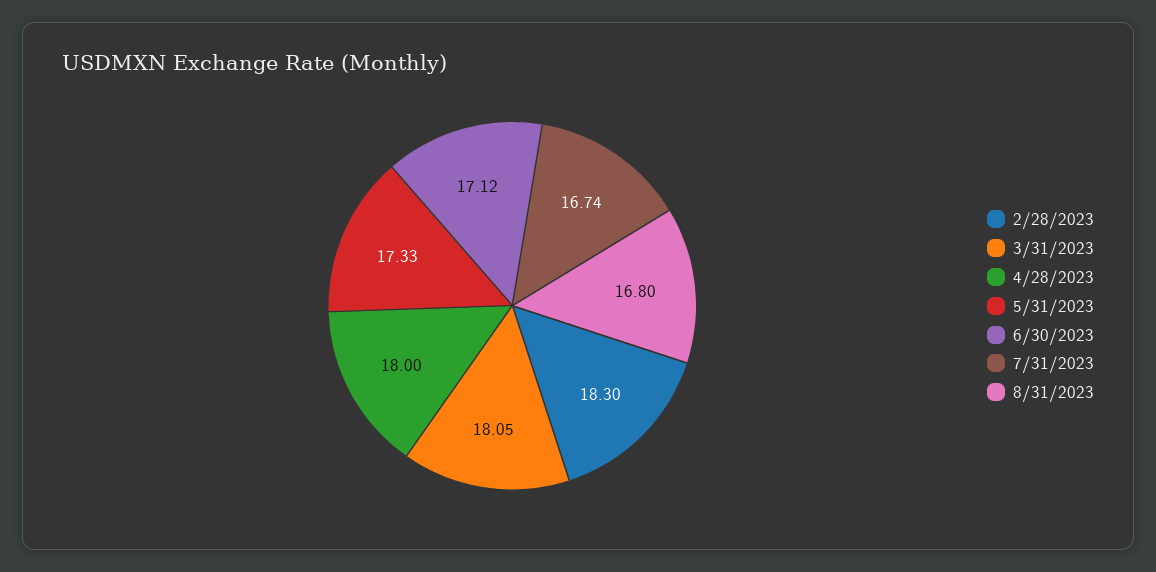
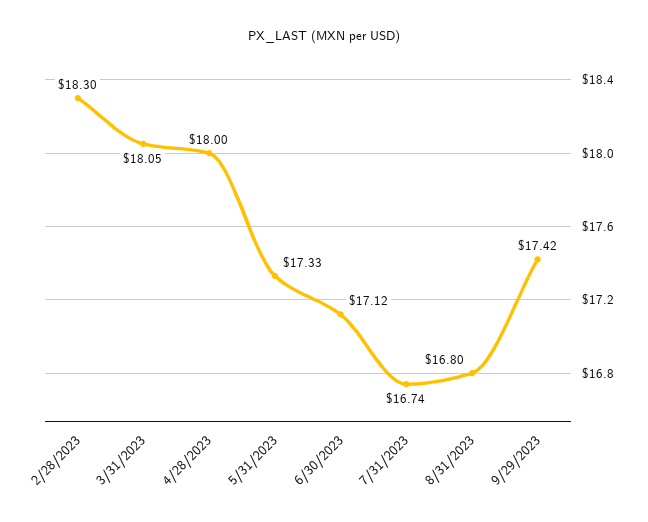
9/29/2023: none -> 17.42

